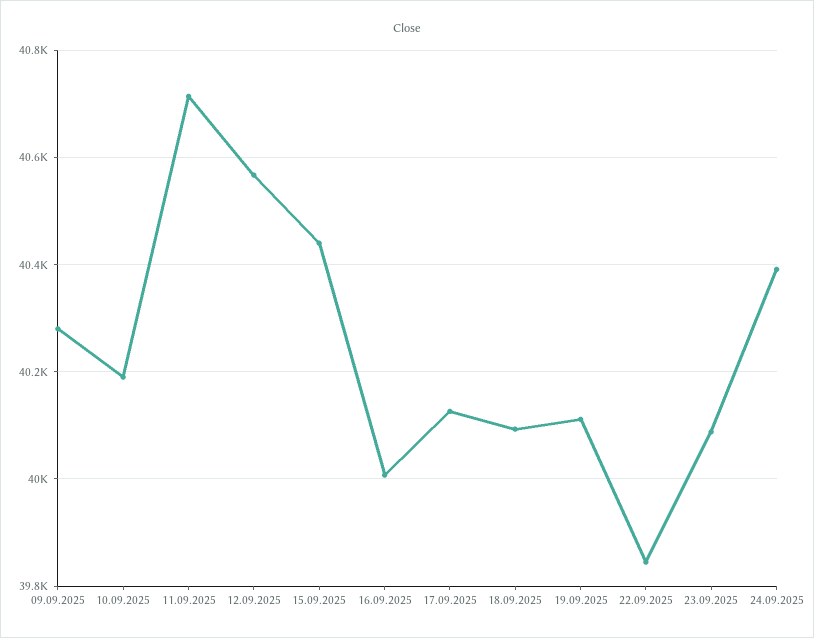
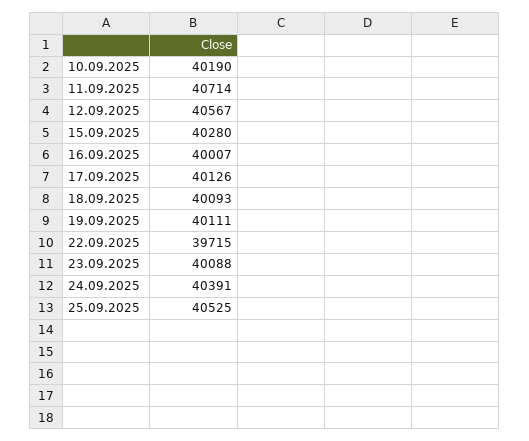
09.09.2025: 40280 -> none
15.09.2025: 40440 -> 40280
22.09.2025: 39840 -> 39715
25.09.2025: none -> 40525

